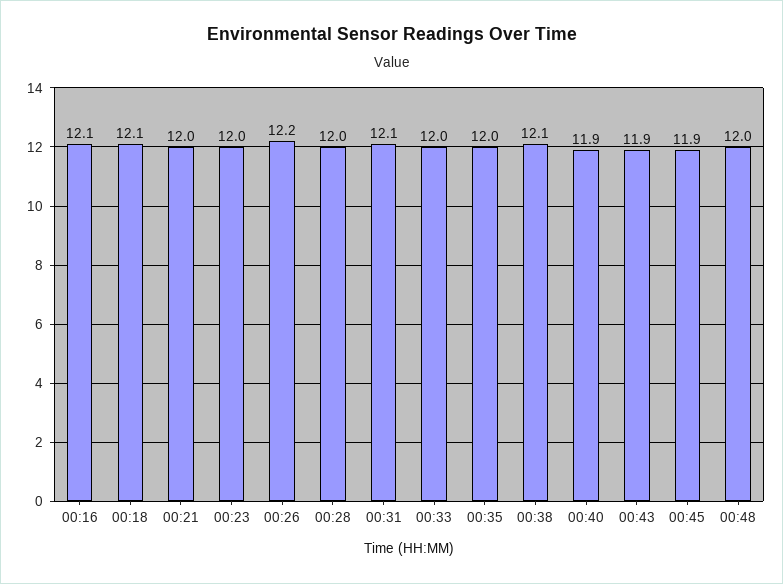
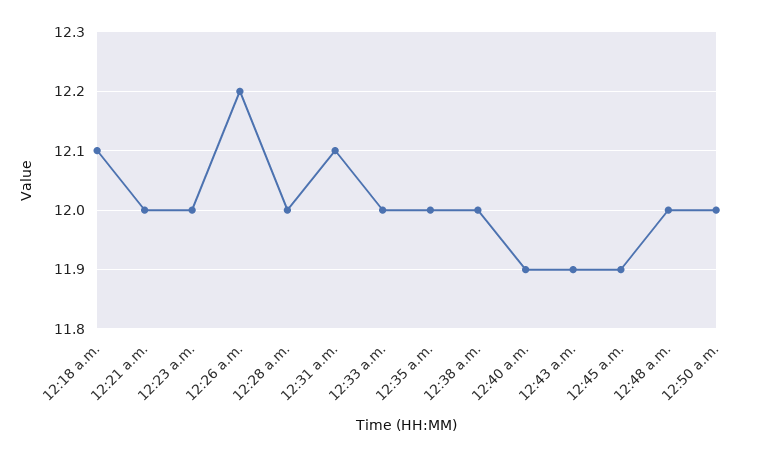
00:16: 12.1 -> none
00:38: 12.1 -> 12
12:50 a.m.: none -> 12

